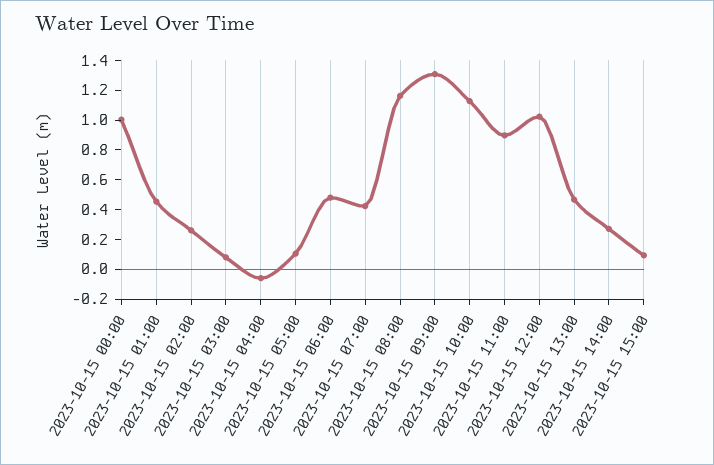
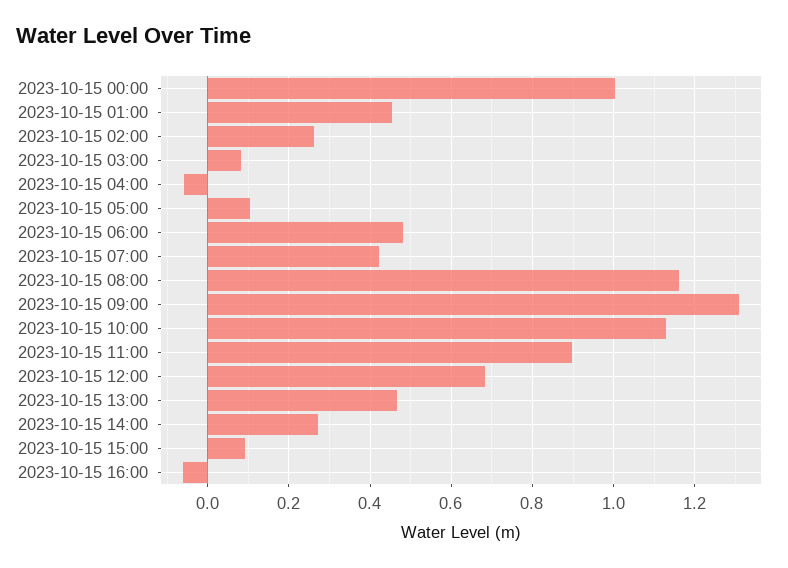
2023-10-15 12:00: 1 -> 0.68
2023-10-15 16:00: none -> -0.06

